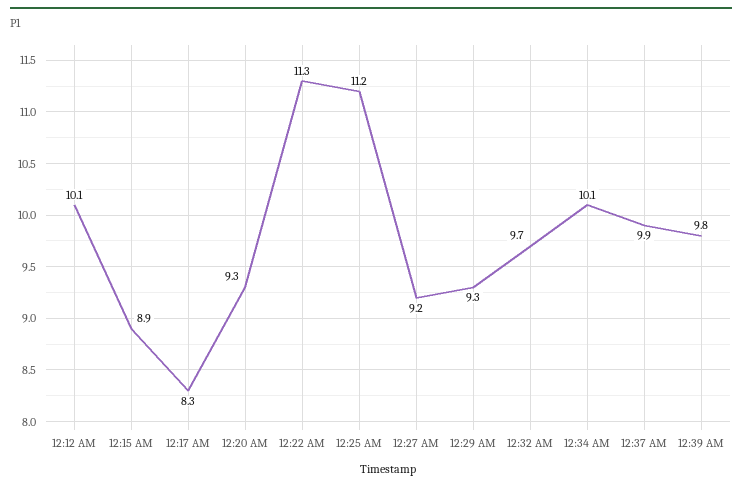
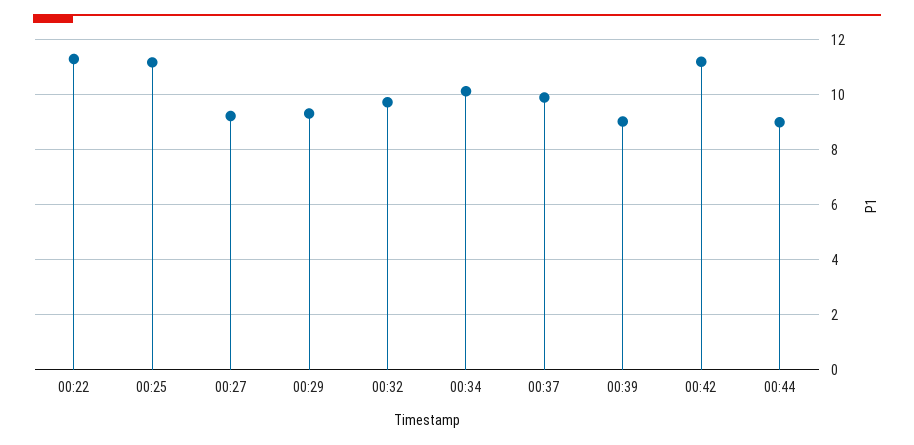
12:12 AM: 10.1 -> none
12:15 AM: 8.9 -> none
12:17 AM: 8.3 -> none
12:20 AM: 9.3 -> none
12:39 AM: 9.8 -> 9
00:42: none -> 11.25
00:44: none -> 9

